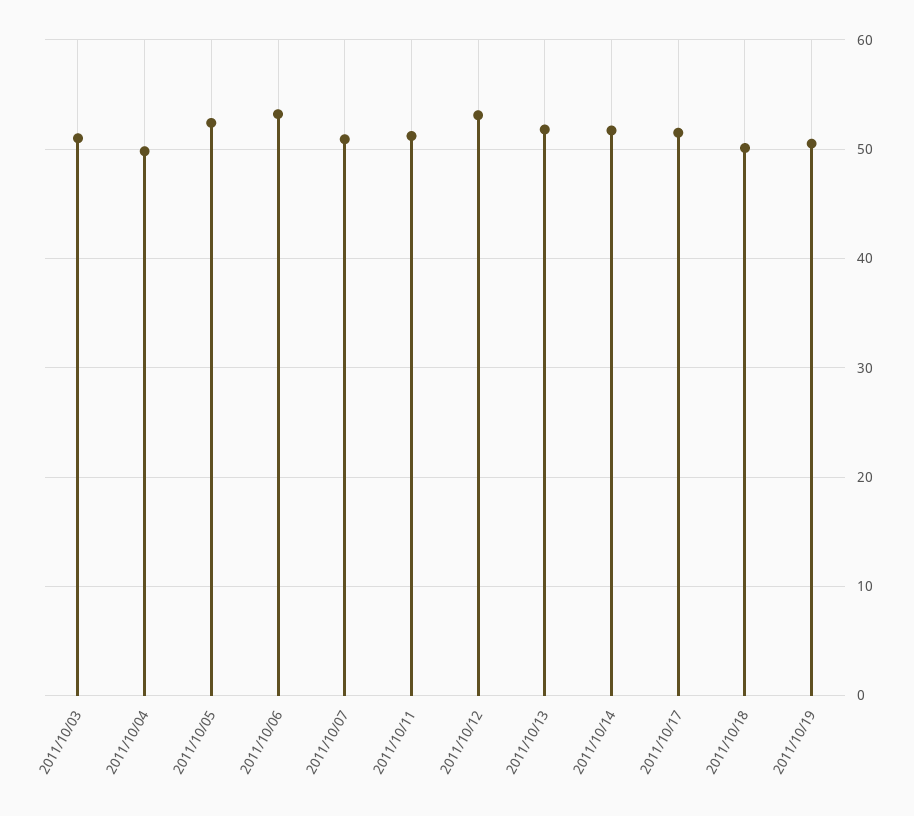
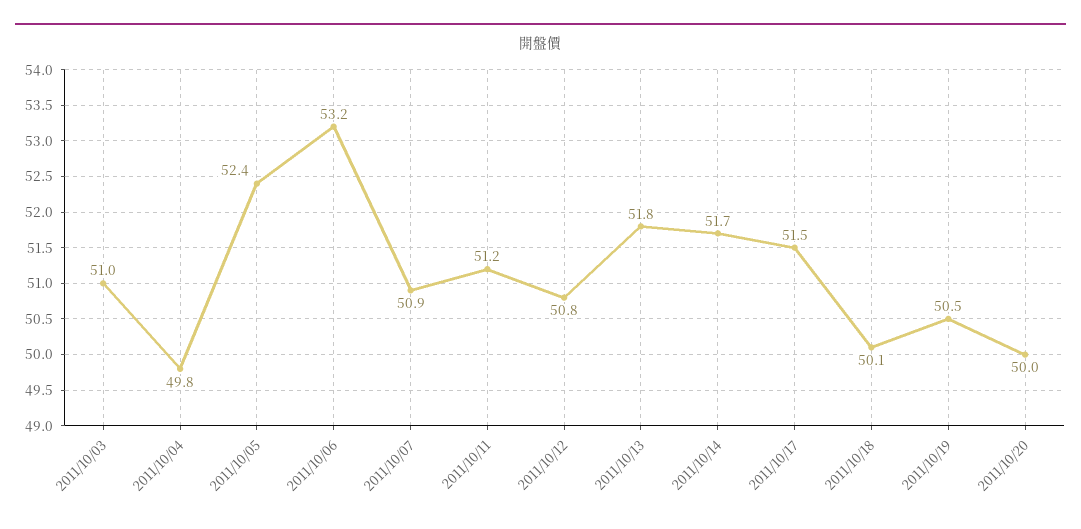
2011/10/12: 53 -> 50.8
2011/10/20: none -> 50

